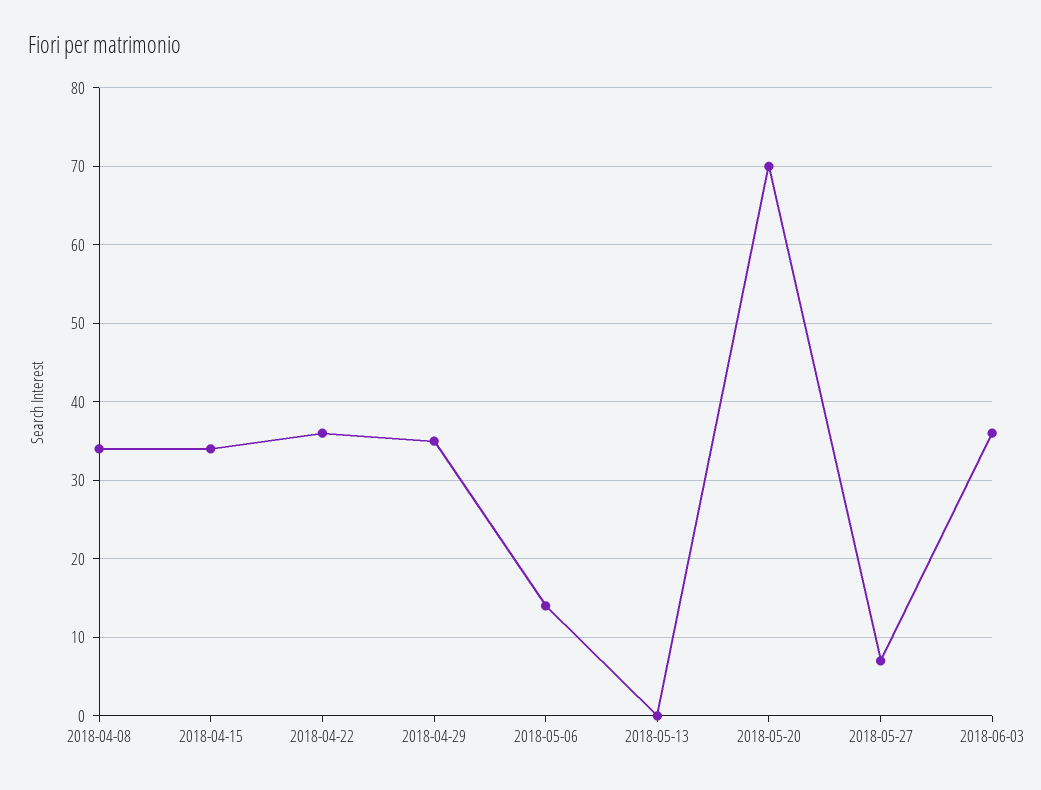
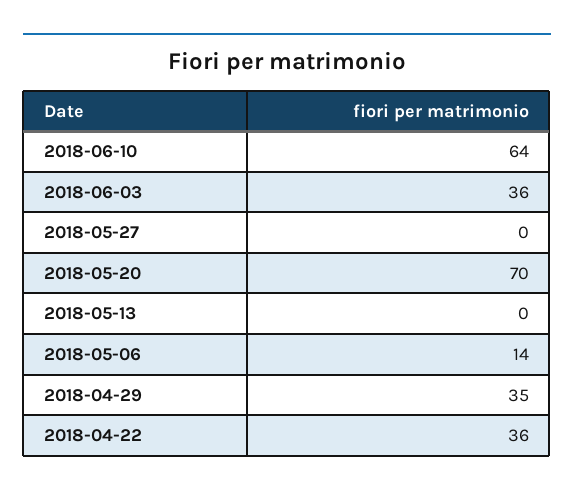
2018-04-08: 34 -> none
2018-04-15: 34 -> none
2018-05-27: 7 -> 0
2018-06-10: none -> 64

